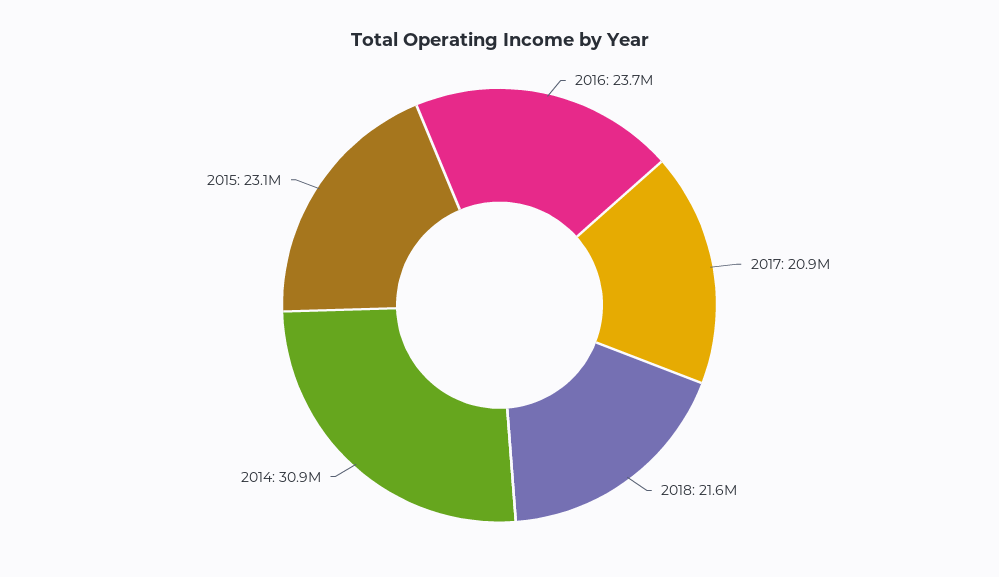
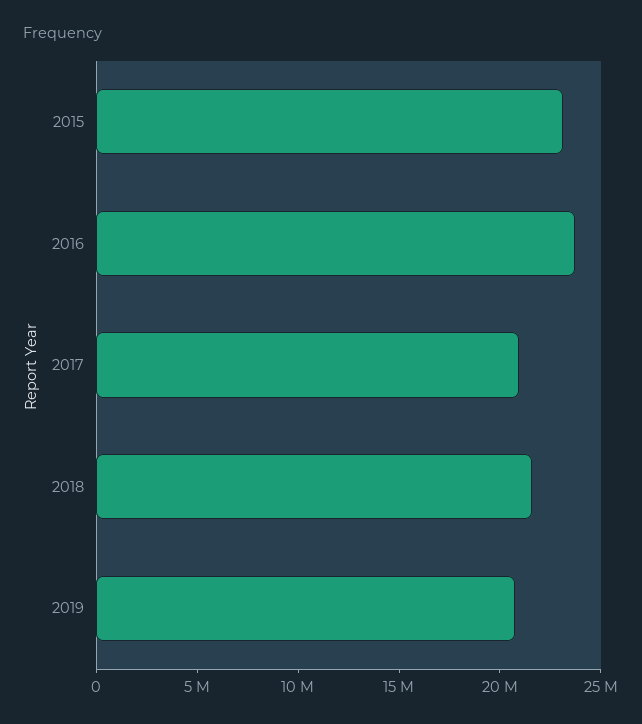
2014: 30900000 -> none
2019: none -> 21000000

